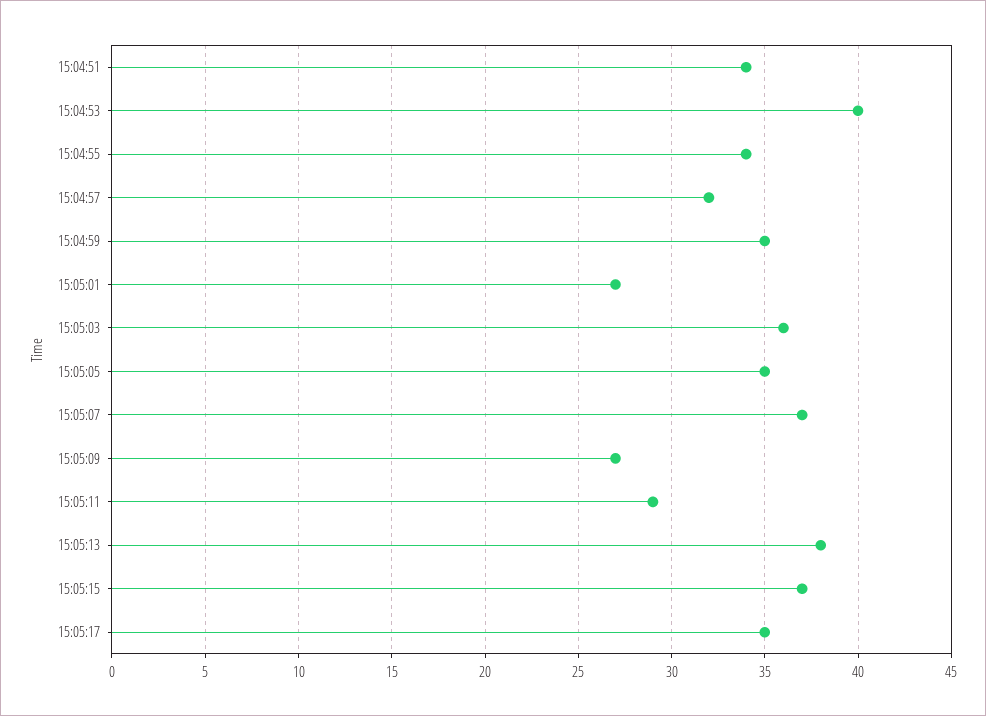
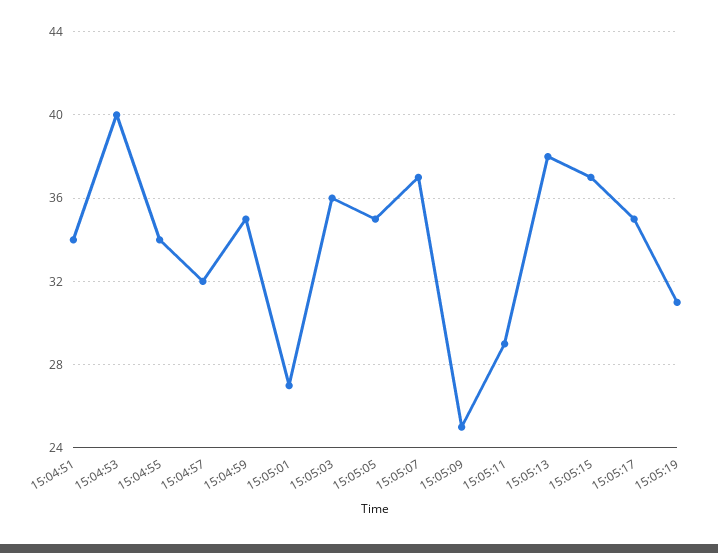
15:05:09: 27 -> 25
15:05:19: none -> 31

